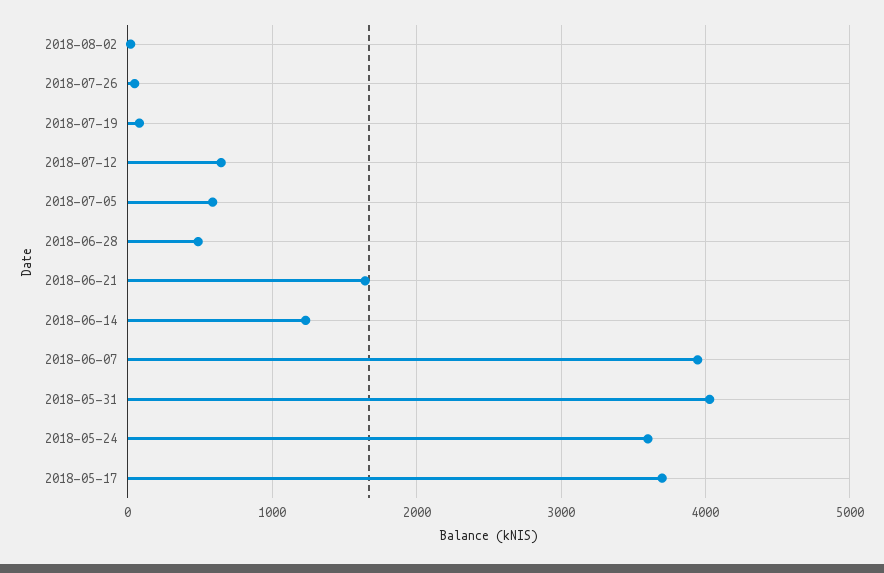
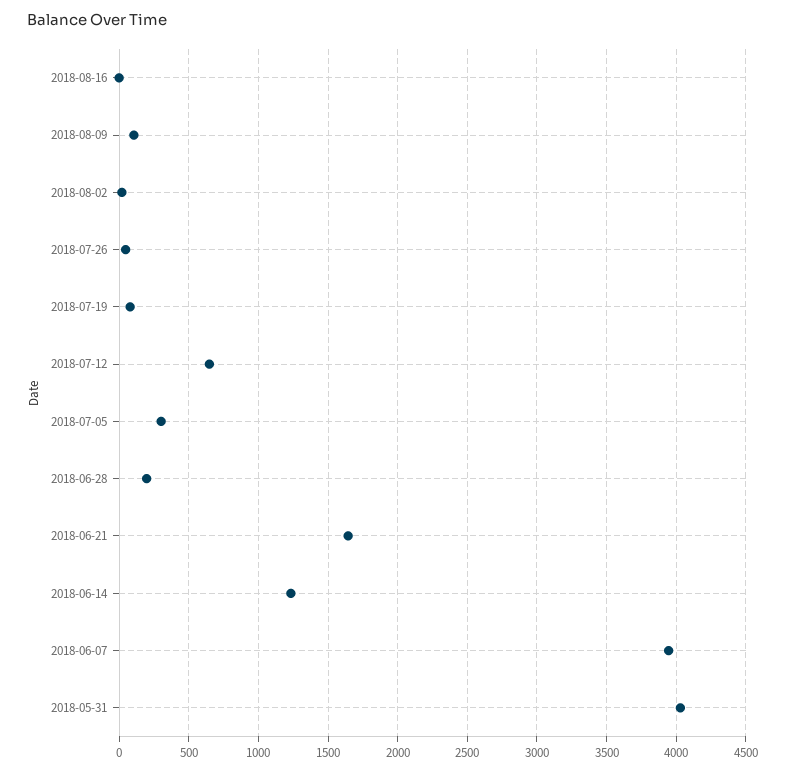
2018-07-05: 600 -> 300
2018-06-28: 500 -> 200
2018-05-24: 3600 -> none
2018-05-17: 3700 -> none
2018-08-16: none -> 0
2018-08-09: none -> 100

